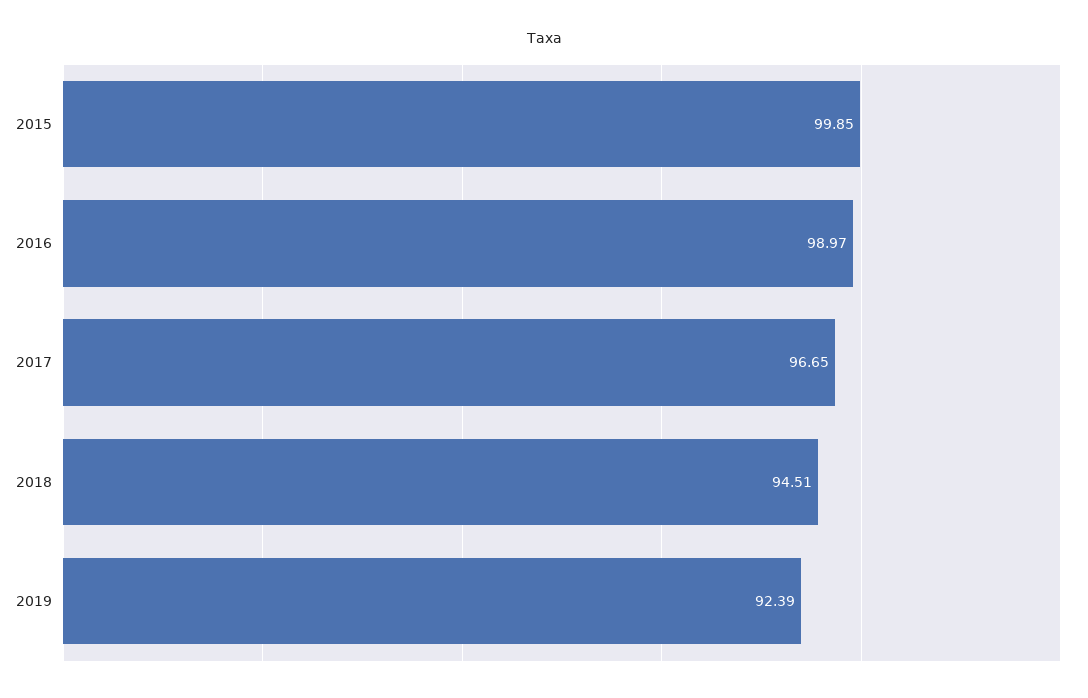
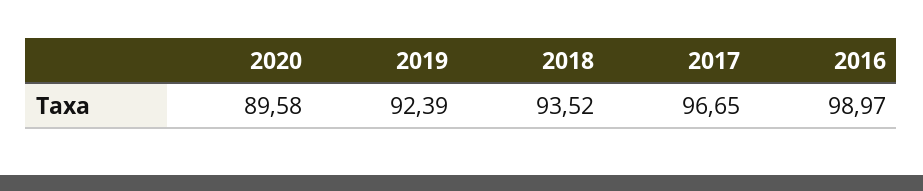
2015: 99.85 -> none
2018: 94.51 -> 93.52
2020: none -> 89.58

